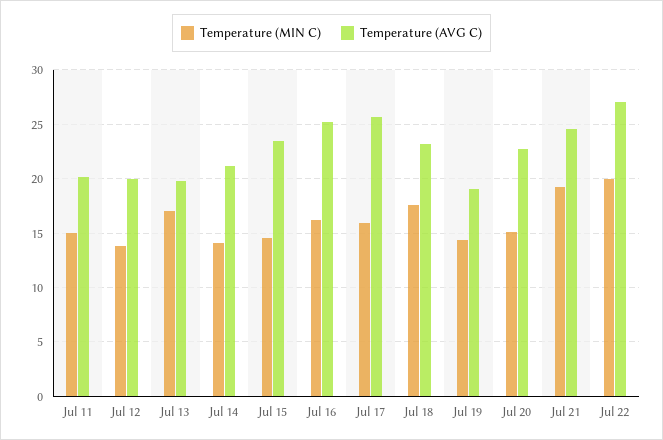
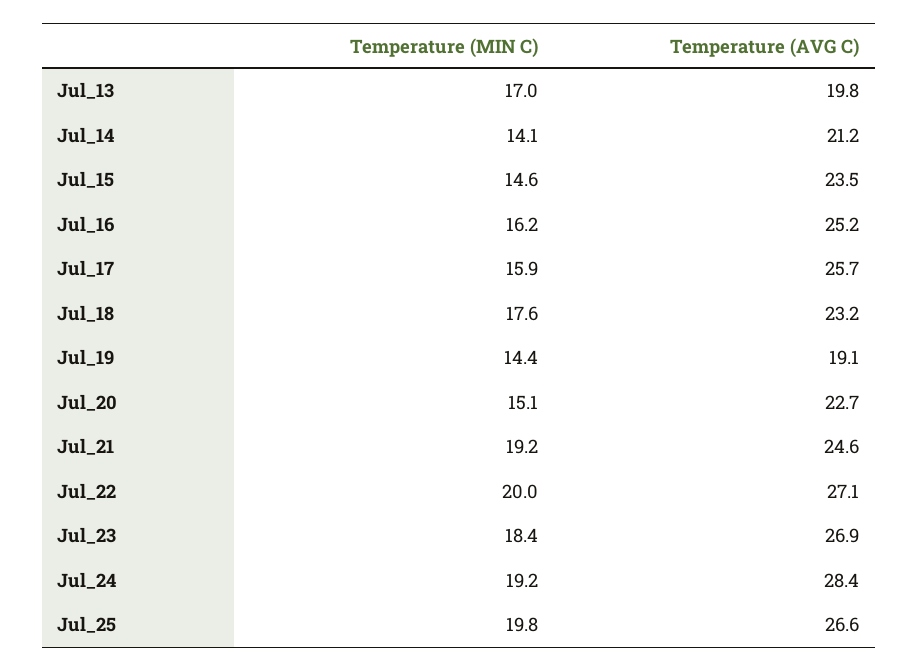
Temperature (MIN C), Jul 11: 15 -> none
Temperature (AVG C), Jul 11: 20 -> none
Temperature (MIN C), Jul 12: 14 -> none
Temperature (AVG C), Jul 12: 20 -> none
Temperature (MIN C), Jul_23: none -> 18.4
Temperature (AVG C), Jul_23: none -> 26.9
Temperature (MIN C), Jul_24: none -> 19.2
Temperature (AVG C), Jul_24: none -> 28.4
Temperature (MIN C), Jul_25: none -> 19.8
Temperature (AVG C), Jul_25: none -> 26.6

